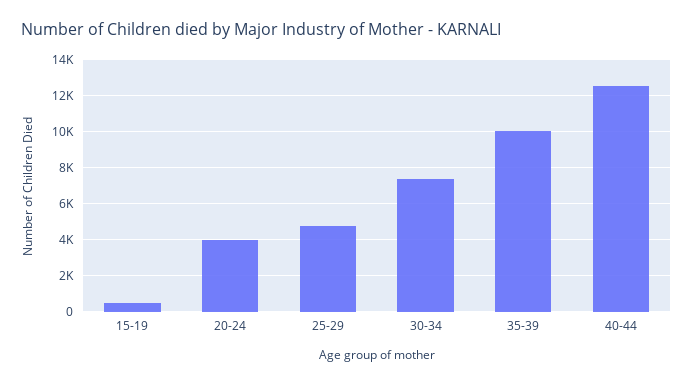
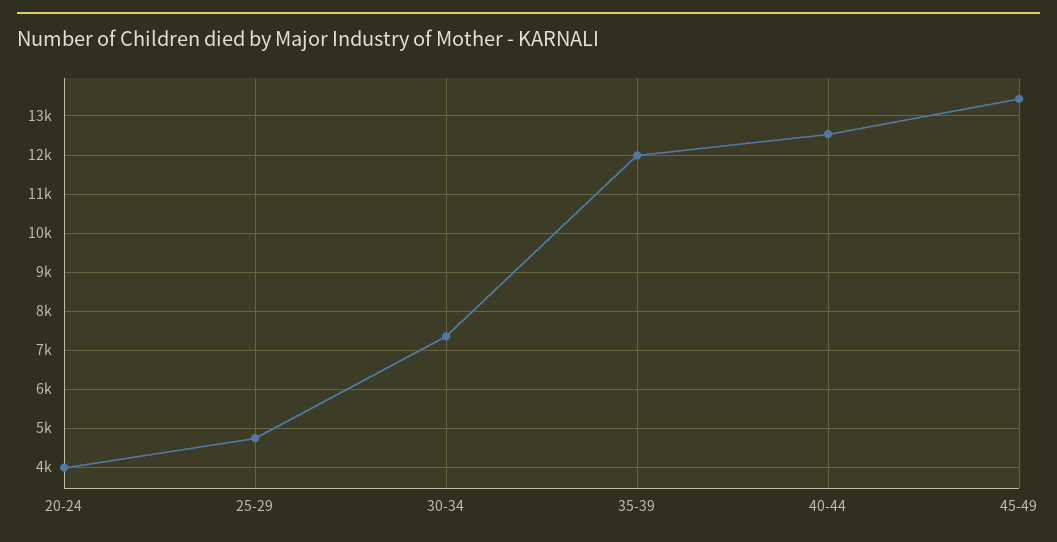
15-19: 500 -> none
35-39: 10000 -> 12000
45-49: none -> 13400

